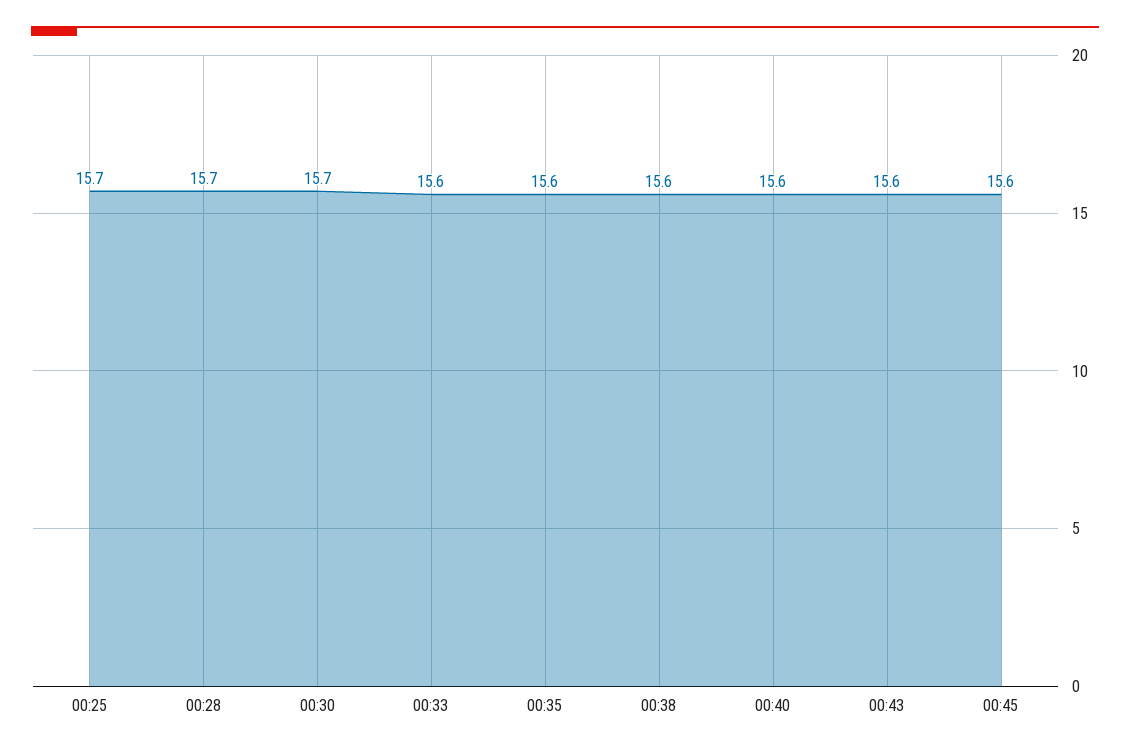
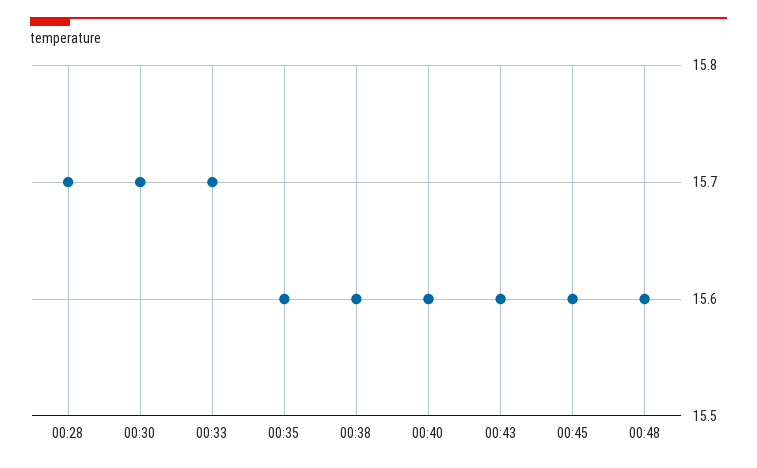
00:25: 15.7 -> none
00:33: 15.6 -> 15.7
00:48: none -> 15.6

